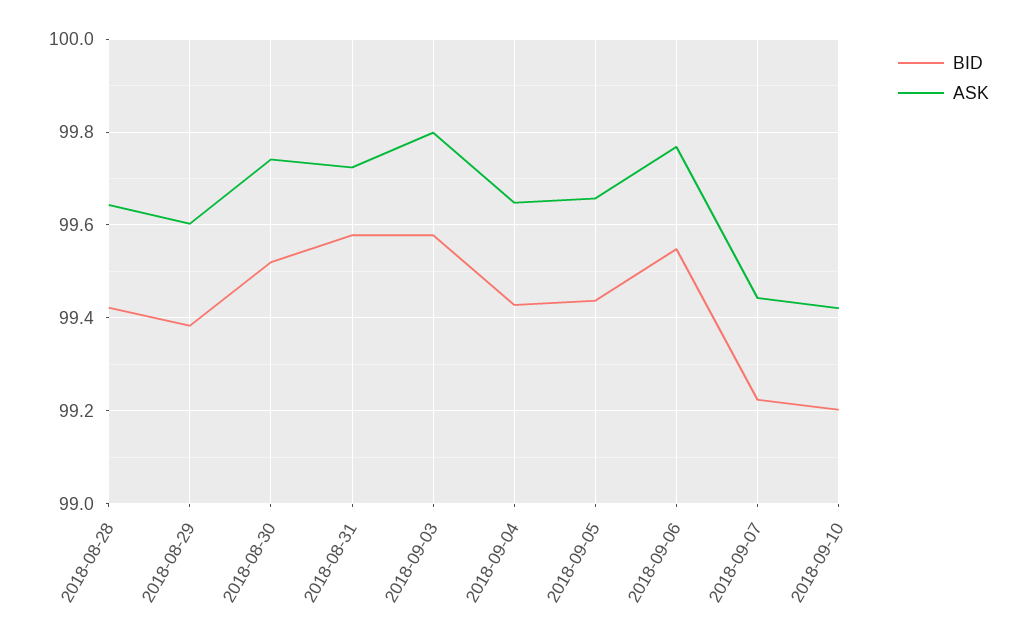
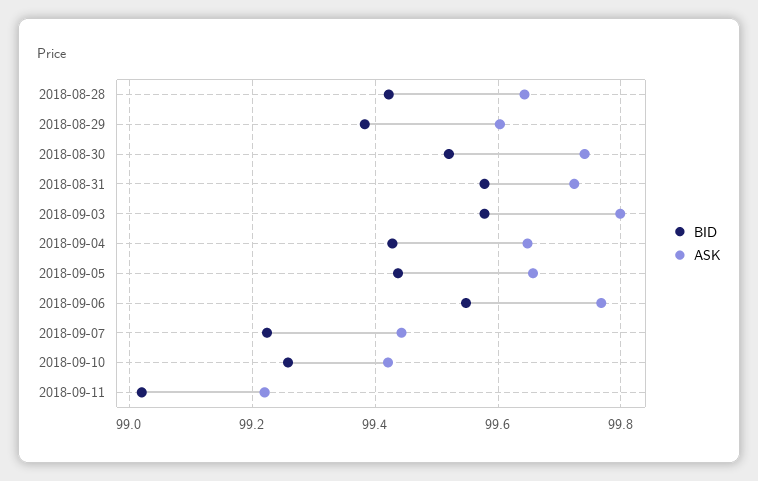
BID, 2018-09-10: 99.2 -> 99.26
BID, 2018-09-11: none -> 99.02
ASK, 2018-09-11: none -> 99.22

